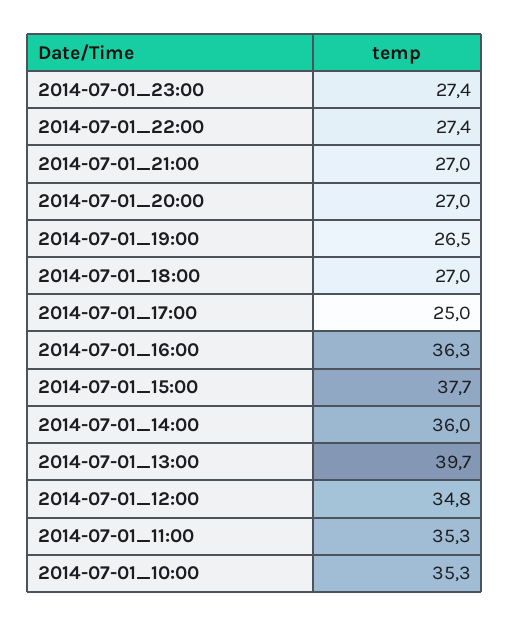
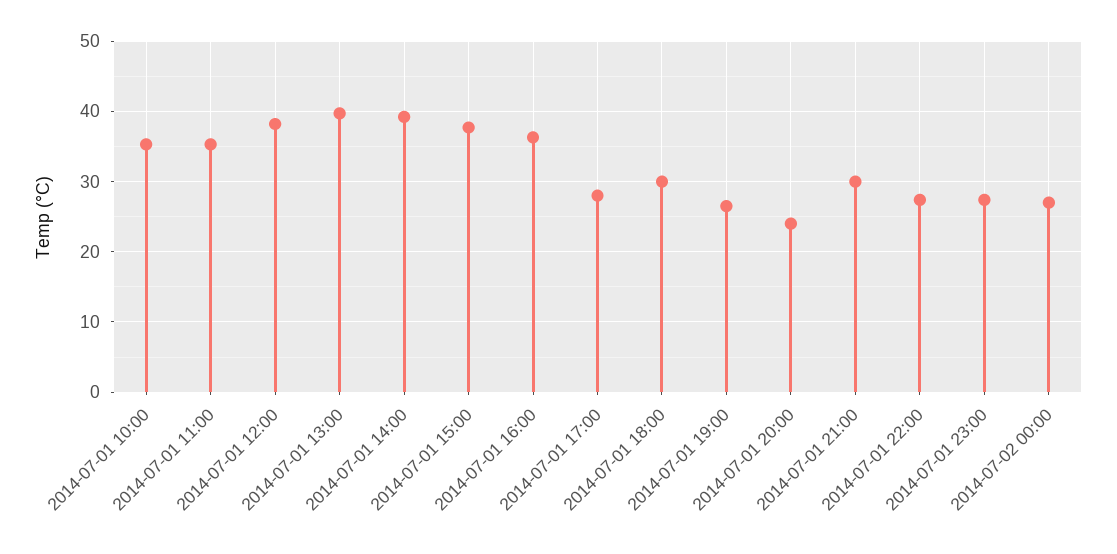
2014-07-01_21:00: 27 -> 30
2014-07-01_20:00: 27 -> 24
2014-07-01_18:00: 27 -> 30
2014-07-01_17:00: 25 -> 28
2014-07-01_14:00: 36 -> 39
2014-07-01_12:00: 34.8 -> 38
2014-07-02 00:00: none -> 27

